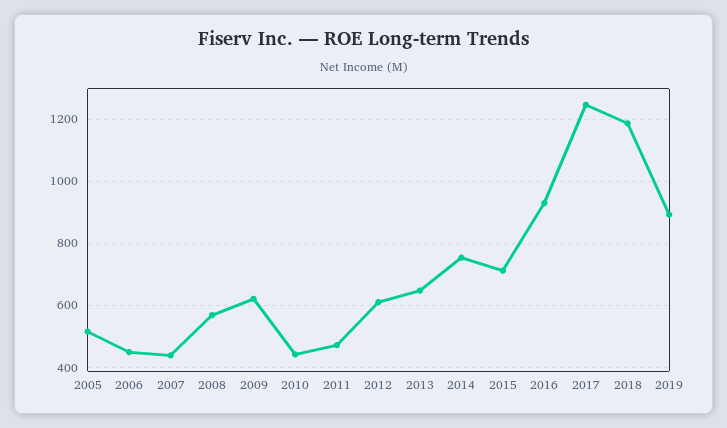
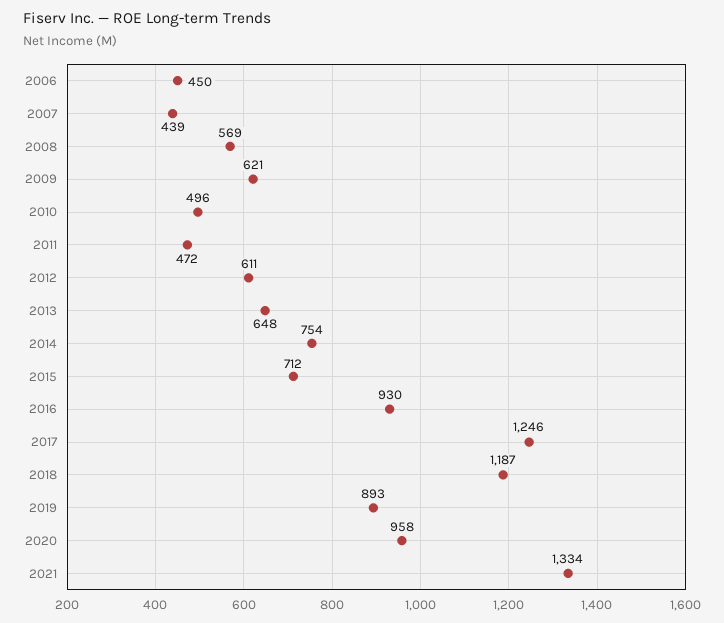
2005: 520 -> none
2010: 440 -> 496
2020: none -> 958
2021: none -> 1334

